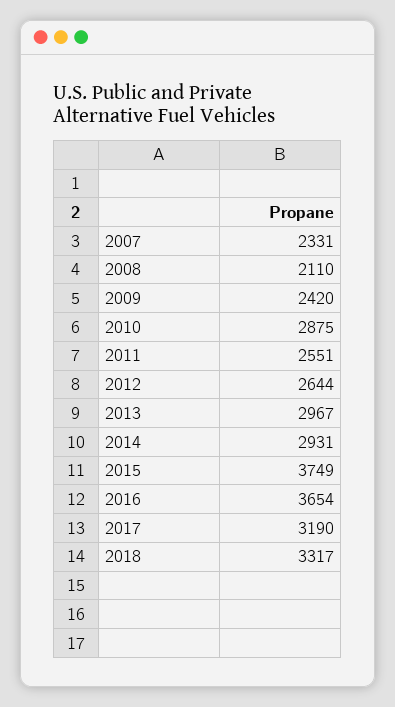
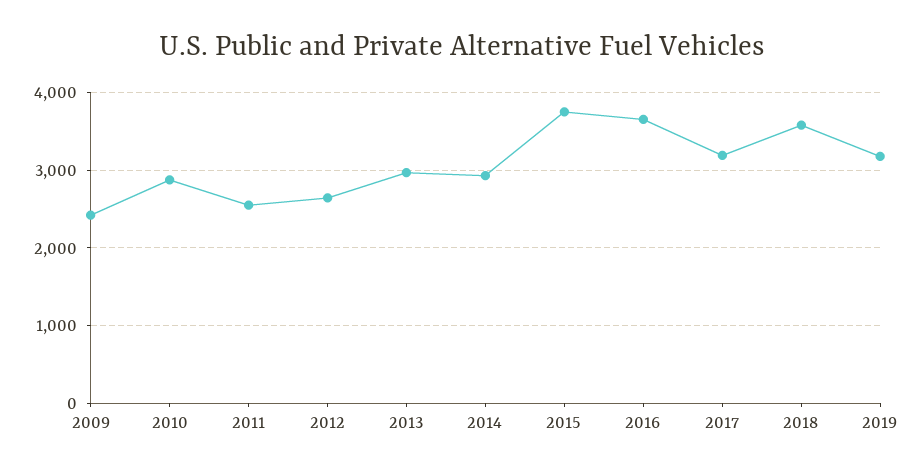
2007: 2331 -> none
2008: 2110 -> none
2018: 3317 -> 3600
2019: none -> 3200

